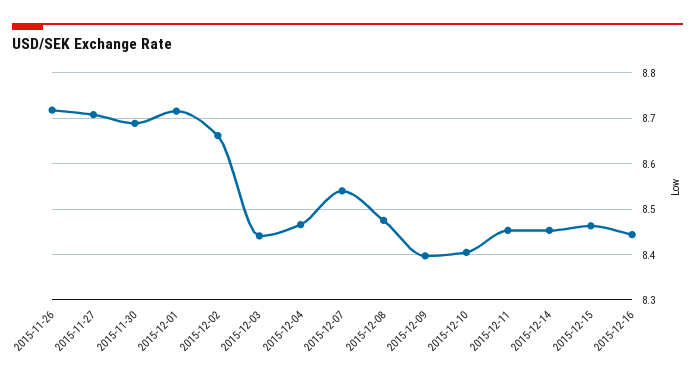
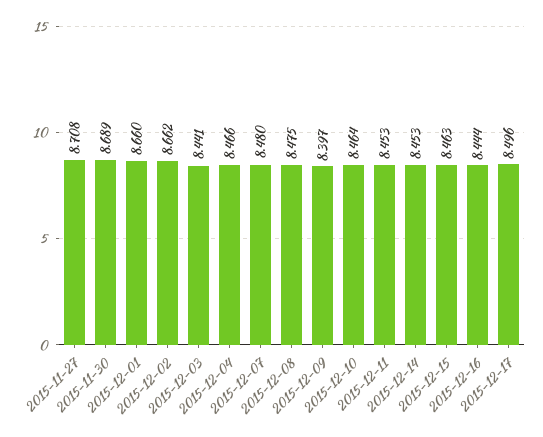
2015-11-26: 8.72 -> none
2015-12-01: 8.72 -> 8.66
2015-12-07: 8.54 -> 8.48
2015-12-10: 8.4 -> 8.464
2015-12-17: none -> 8.496

